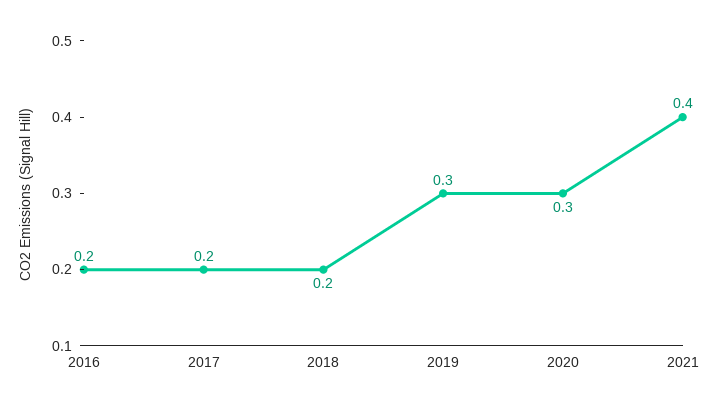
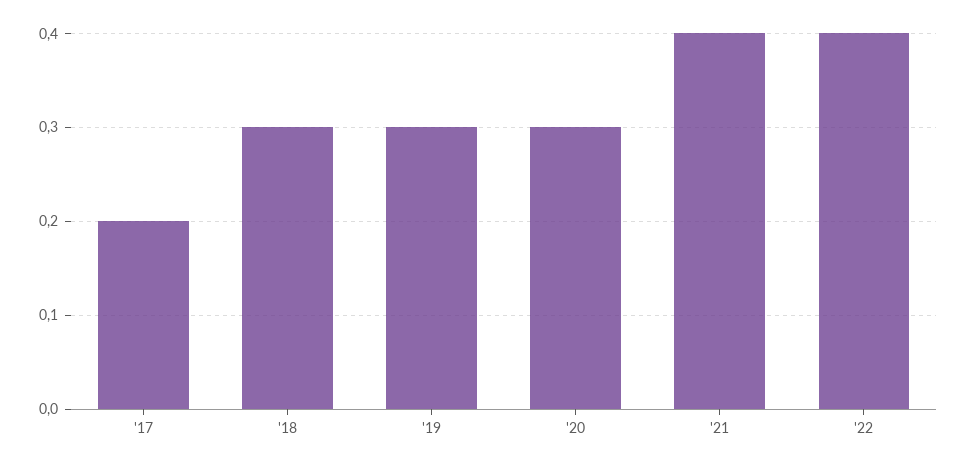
2016: 0.2 -> none
2018: 0.2 -> 0.3
'22: none -> 0.4

